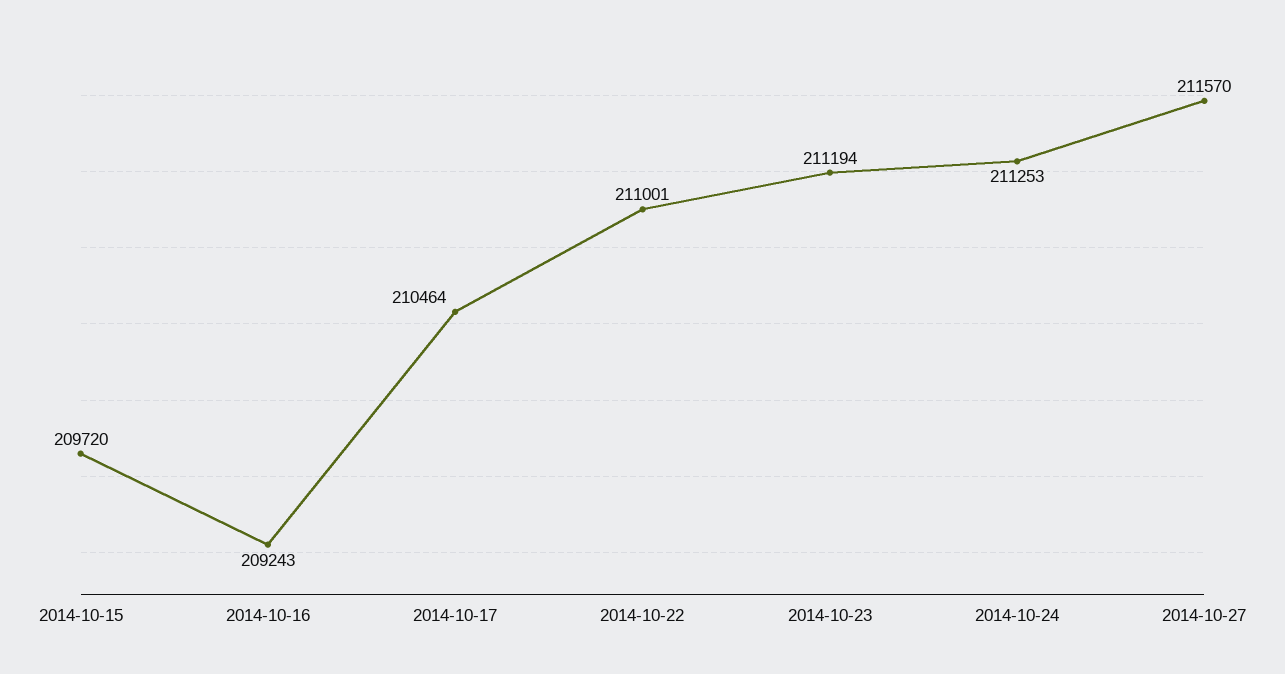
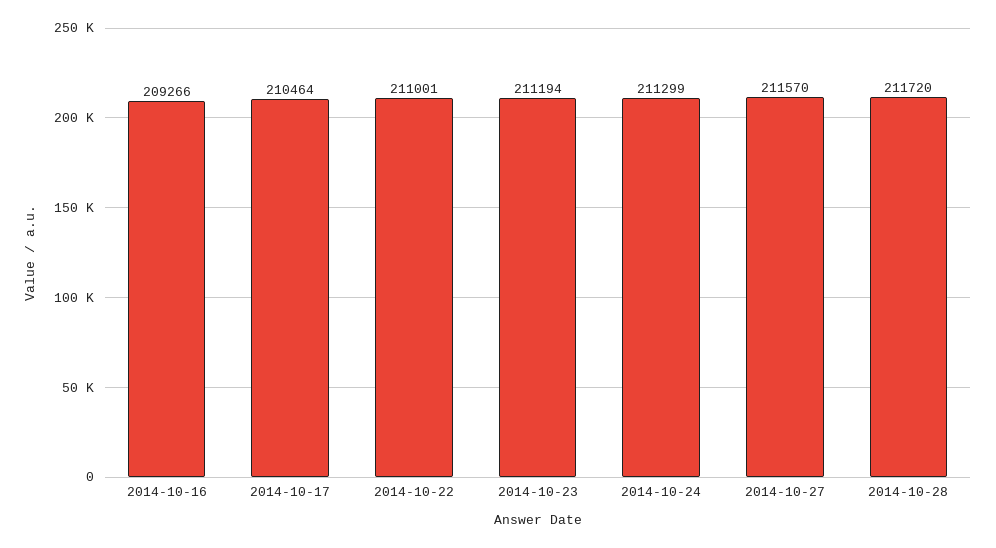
2014-10-15: 209720 -> none
2014-10-16: 209243 -> 209266
2014-10-24: 211253 -> 211299
2014-10-28: none -> 211720

